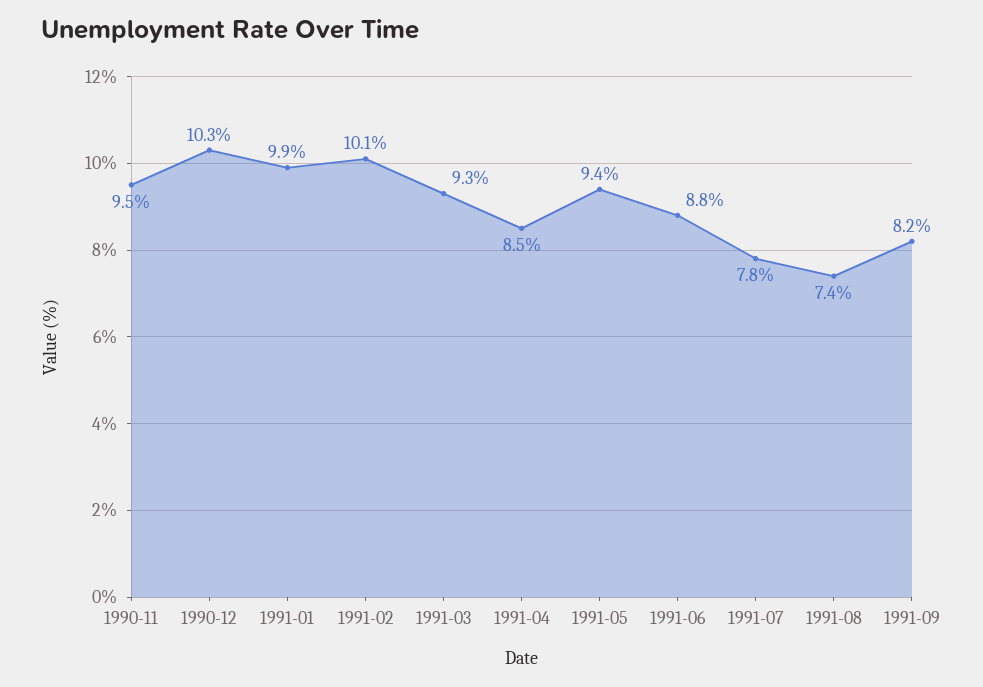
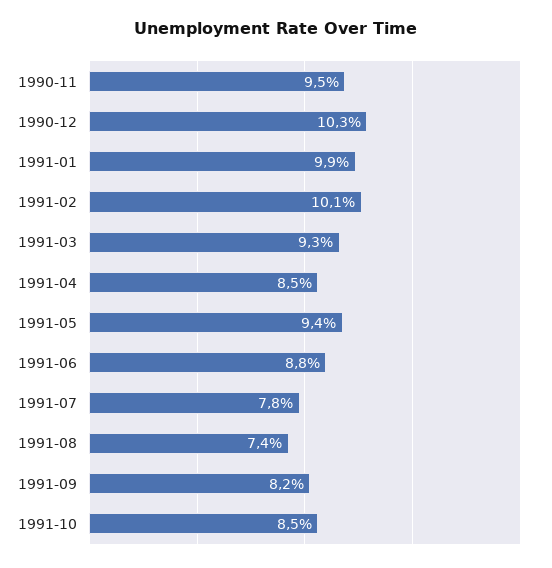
1991-10: none -> 8.5

